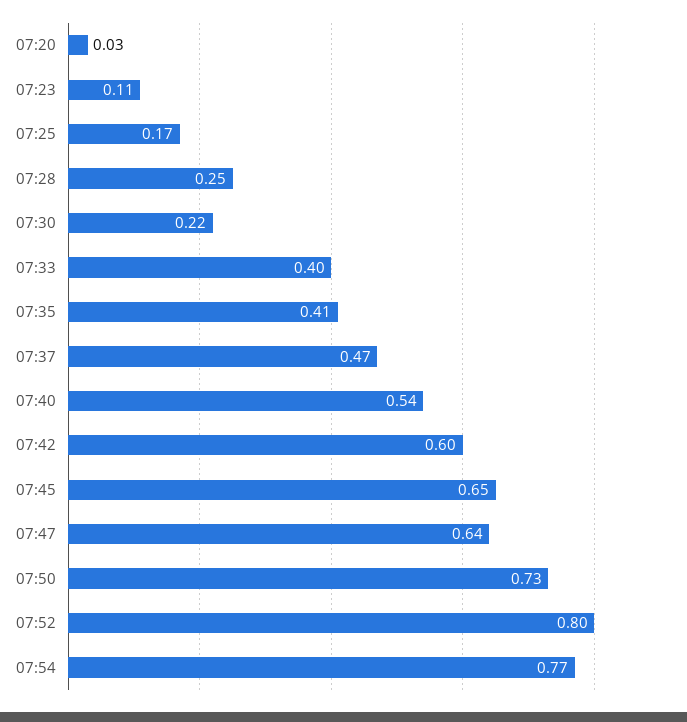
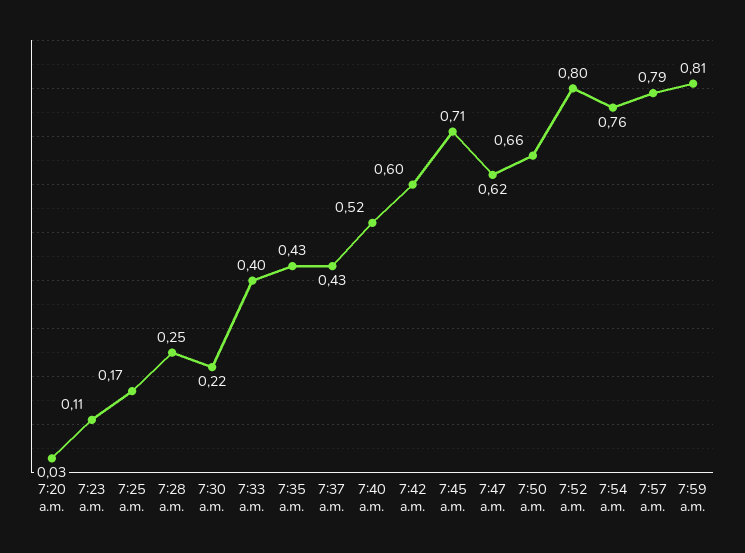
07:35: 0.41 -> 0.43
07:37: 0.47 -> 0.43
07:40: 0.54 -> 0.52
07:45: 0.65 -> 0.71
07:47: 0.64 -> 0.62
07:50: 0.73 -> 0.66
07:54: 0.77 -> 0.76
7:57 a.m.: none -> 0.79
7:59 a.m.: none -> 0.81

